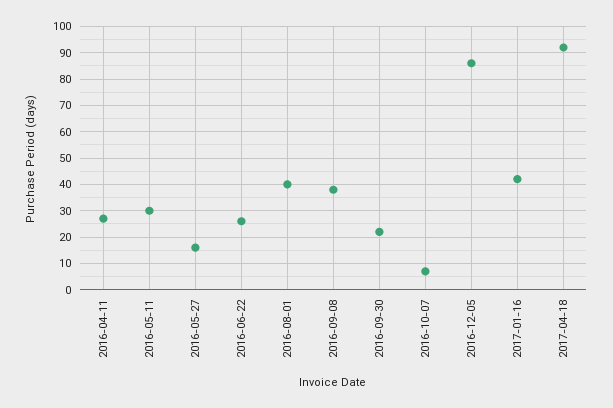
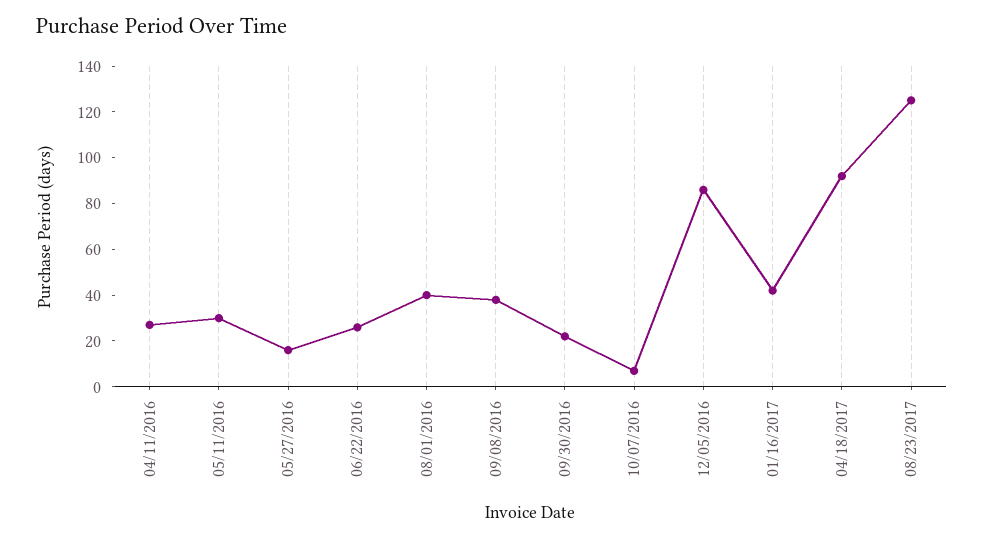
08/23/2017: none -> 125

